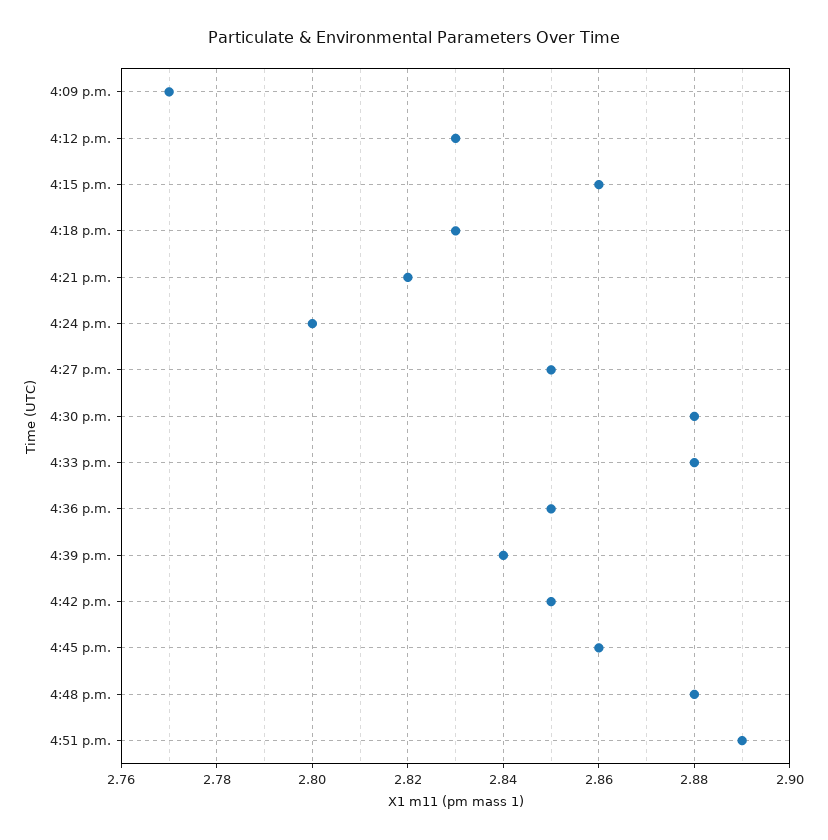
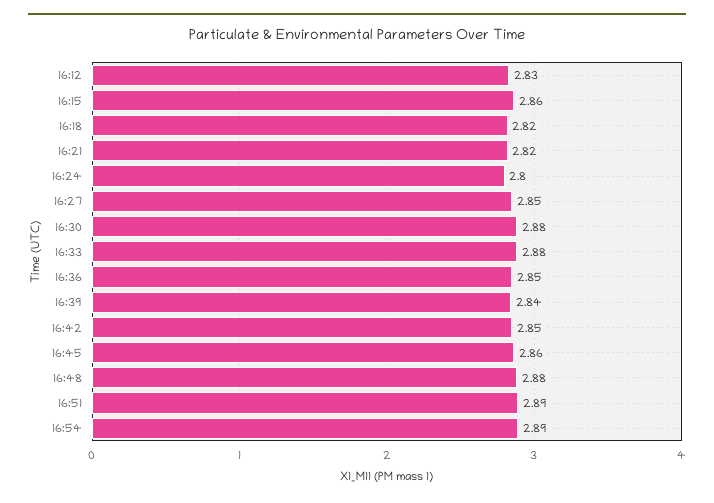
4:09 p.m.: 2.77 -> none
4:18 p.m.: 2.83 -> 2.82
16:54: none -> 2.89

